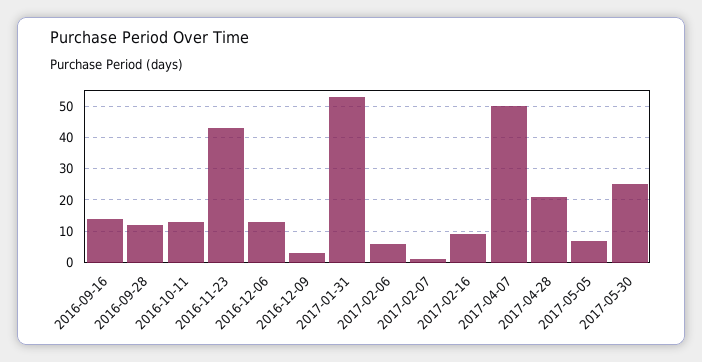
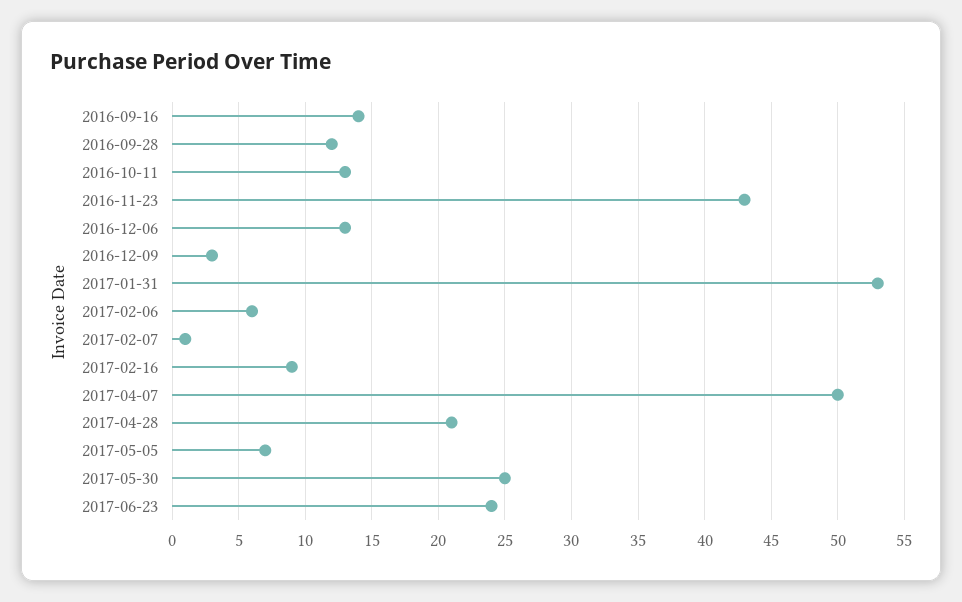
2017-06-23: none -> 24

